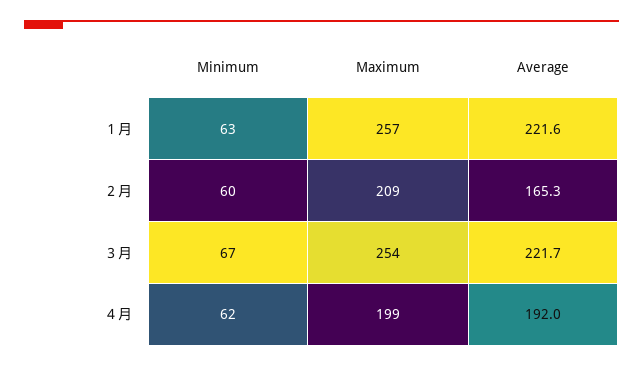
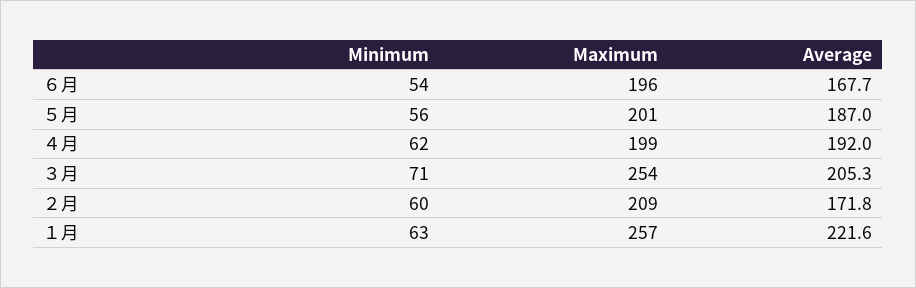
Average, ２月: 165.3 -> 171.8
Minimum, ３月: 67 -> 71
Average, ３月: 221.7 -> 205.3
Minimum, ６月: none -> 54
Maximum, ６月: none -> 196
Average, ６月: none -> 167.7
Minimum, ５月: none -> 56
Maximum, ５月: none -> 201
Average, ５月: none -> 187

